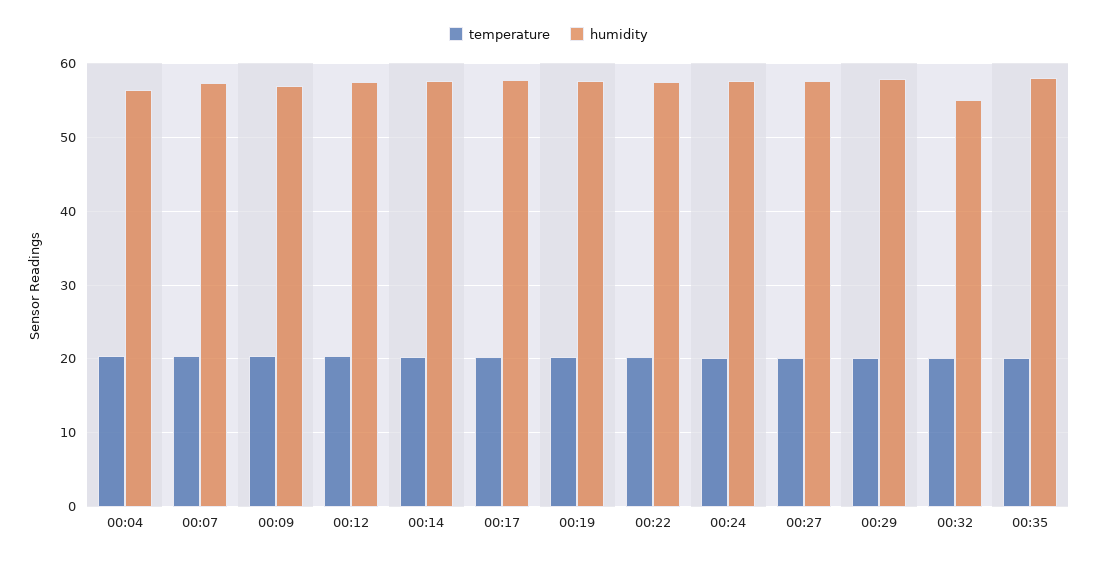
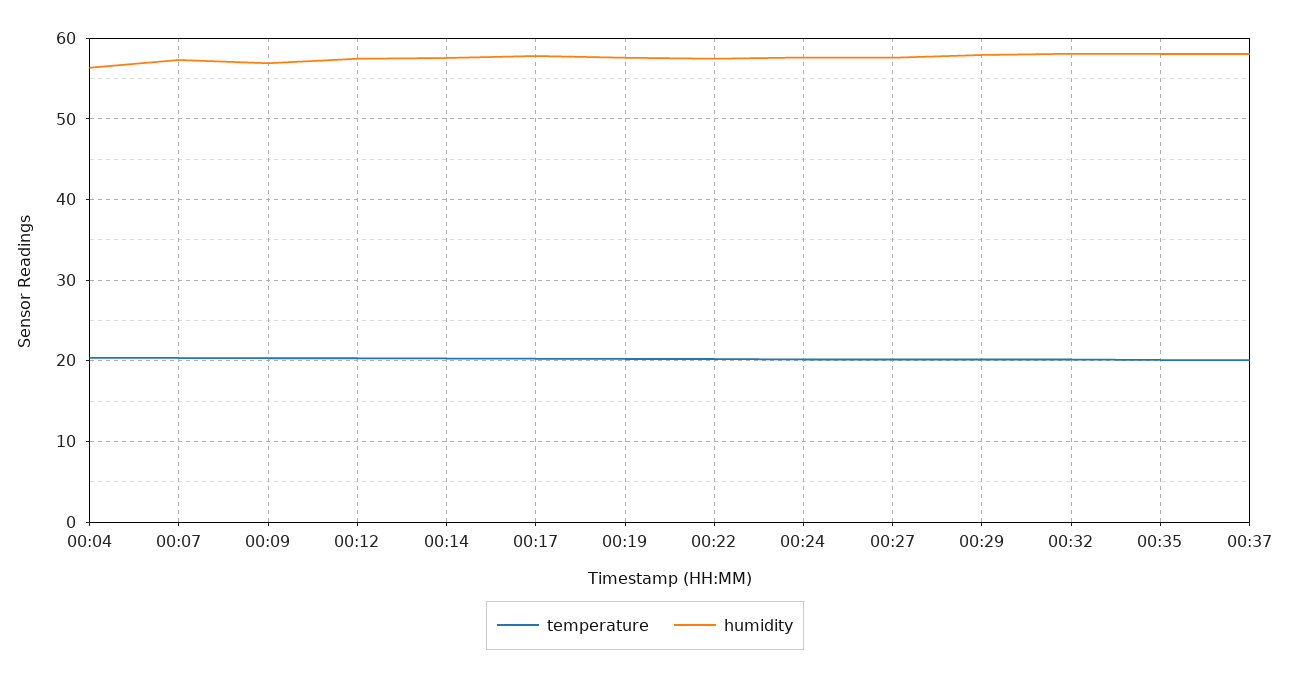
humidity, 00:32: 55 -> 58
temperature, 00:37: none -> 20
humidity, 00:37: none -> 58

